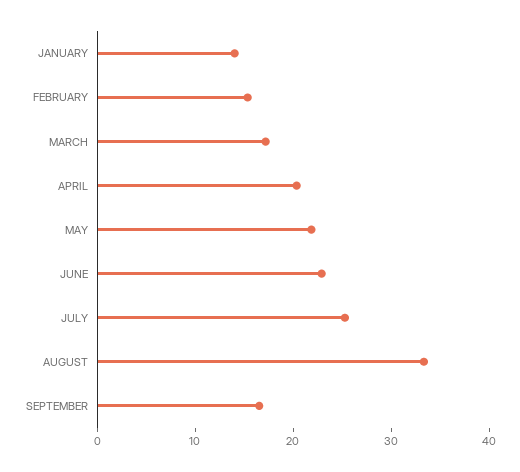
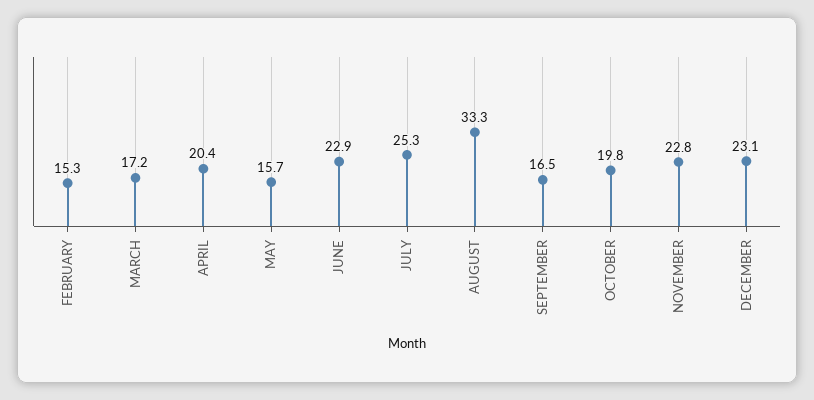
JANUARY: 14 -> none
MAY: 22 -> 15.7
OCTOBER: none -> 19.8
NOVEMBER: none -> 22.8
DECEMBER: none -> 23.1

